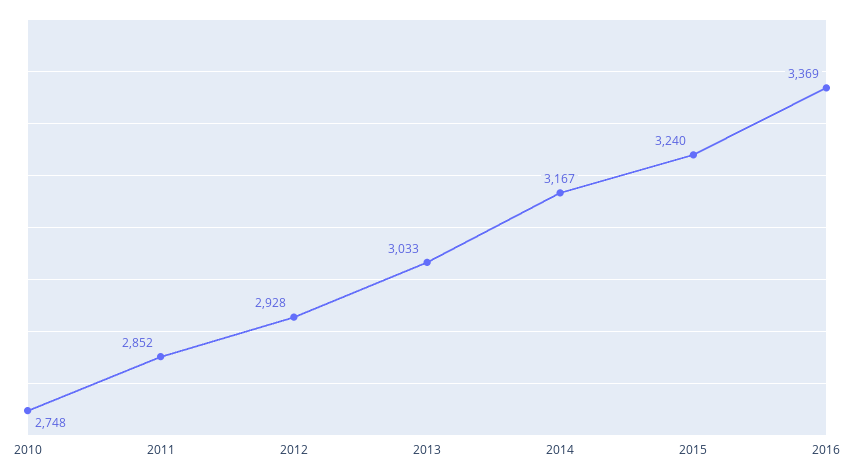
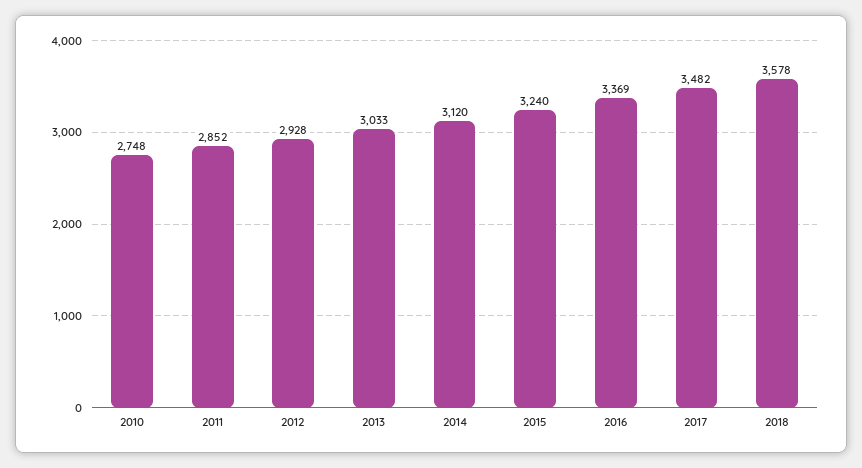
2014: 3167 -> 3120
2017: none -> 3482
2018: none -> 3578

